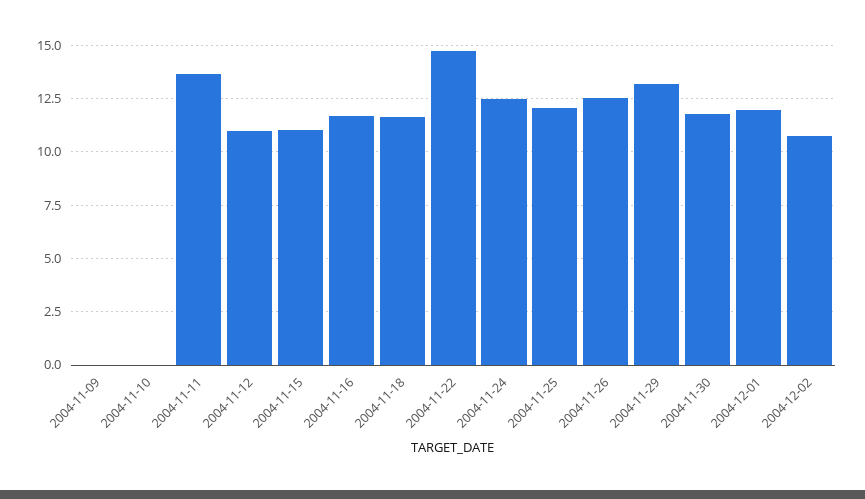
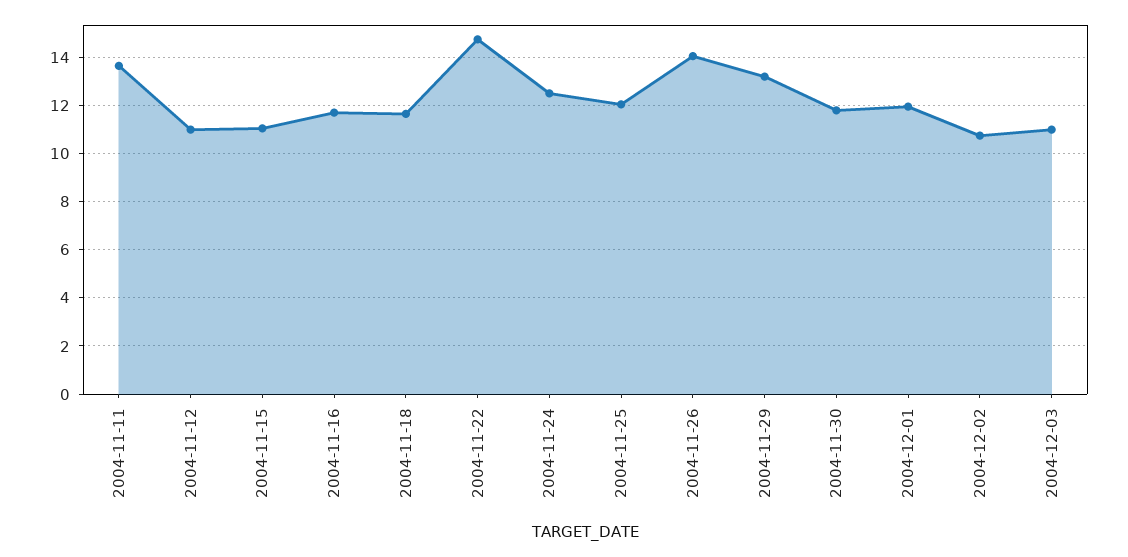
2004-11-09: 0 -> none
2004-11-10: 0 -> none
2004-11-26: 12.5 -> 14
2004-12-03: none -> 11

